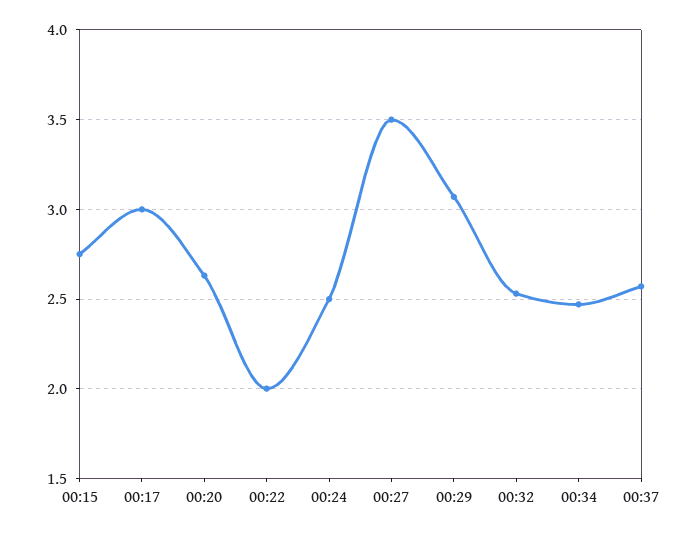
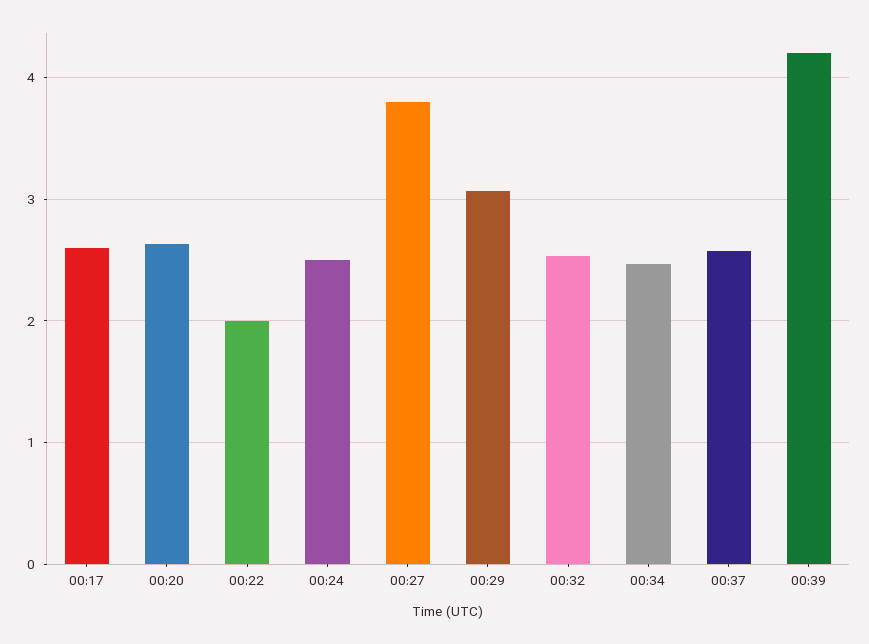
00:15: 2.75 -> none
00:17: 3 -> 2.6
00:27: 3.5 -> 3.8
00:39: none -> 4.2

